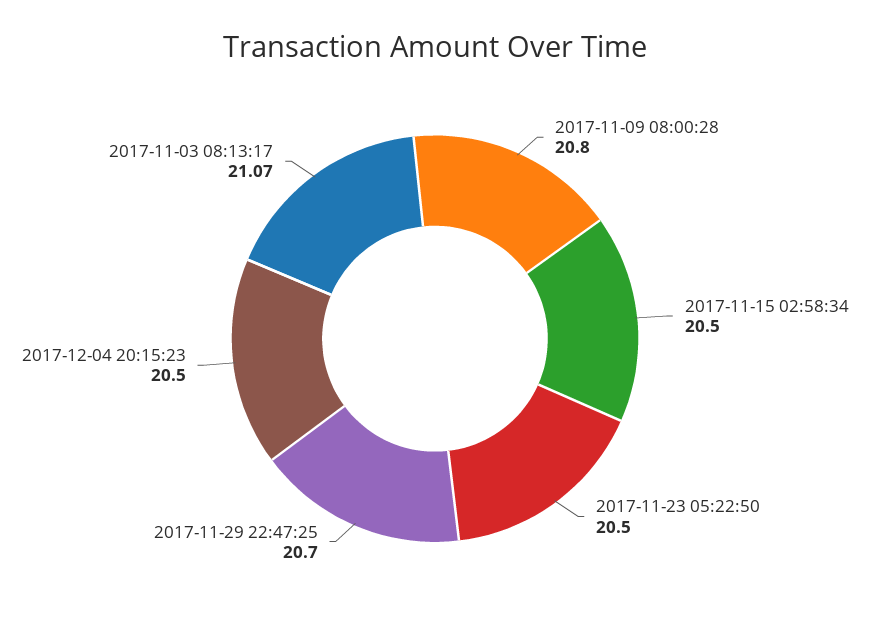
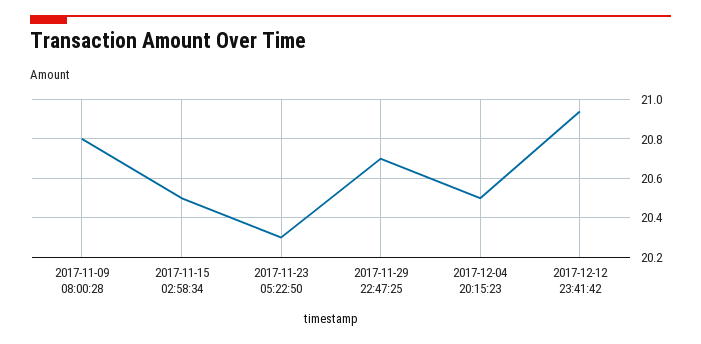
2017-11-23 05:22:50: 20.5 -> 20.3
2017-11-03 08:13:17: 21.07 -> none
2017-12-12 23:41:42: none -> 20.95

